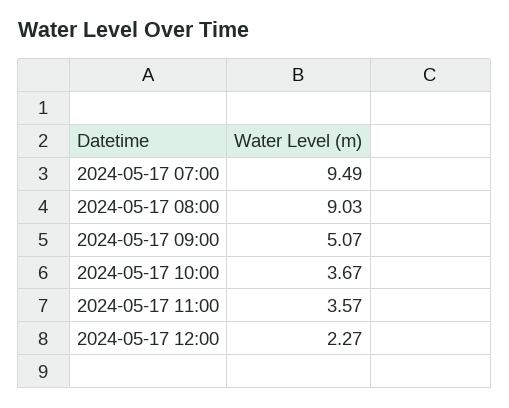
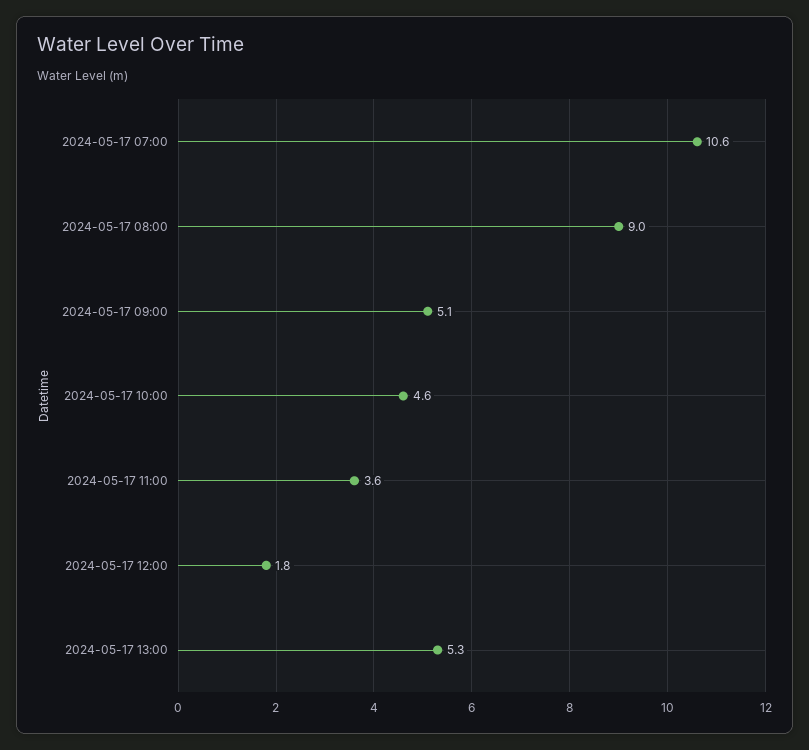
2024-05-17 07:00: 9.49 -> 10.6
2024-05-17 10:00: 3.67 -> 4.6
2024-05-17 12:00: 2.27 -> 1.8
2024-05-17 13:00: none -> 5.3

